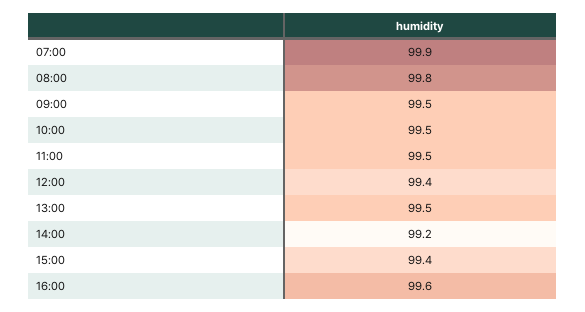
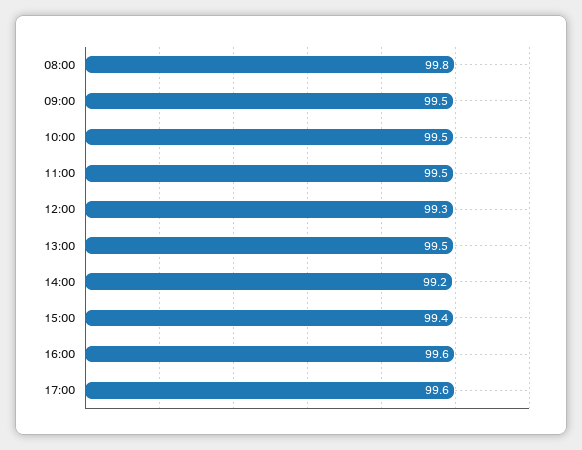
07:00: 99.9 -> none
12:00: 99.4 -> 99.3
17:00: none -> 99.6

